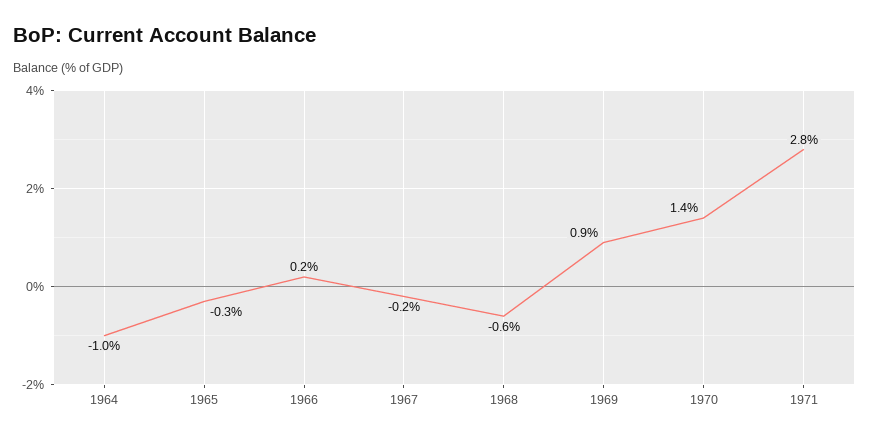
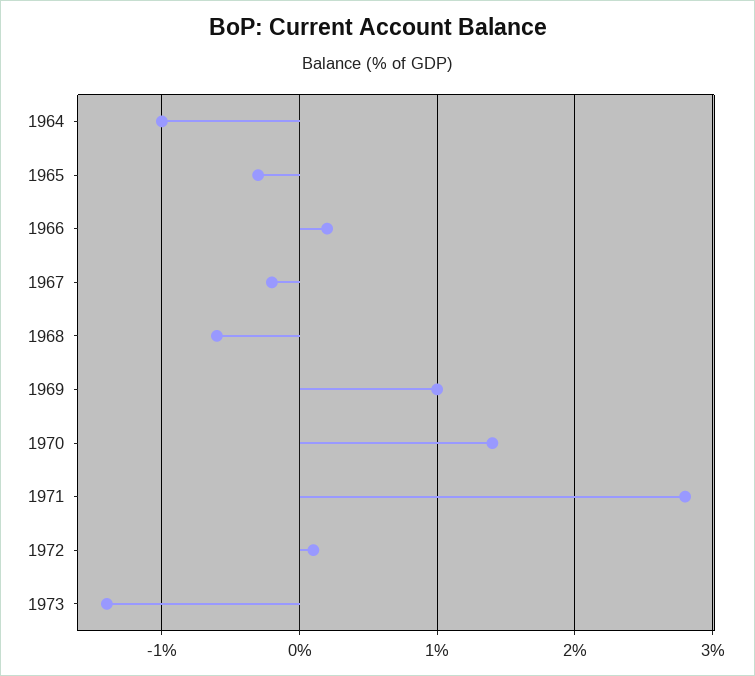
1969: 0.9 -> 1
1972: none -> 0.1
1973: none -> -1.4

